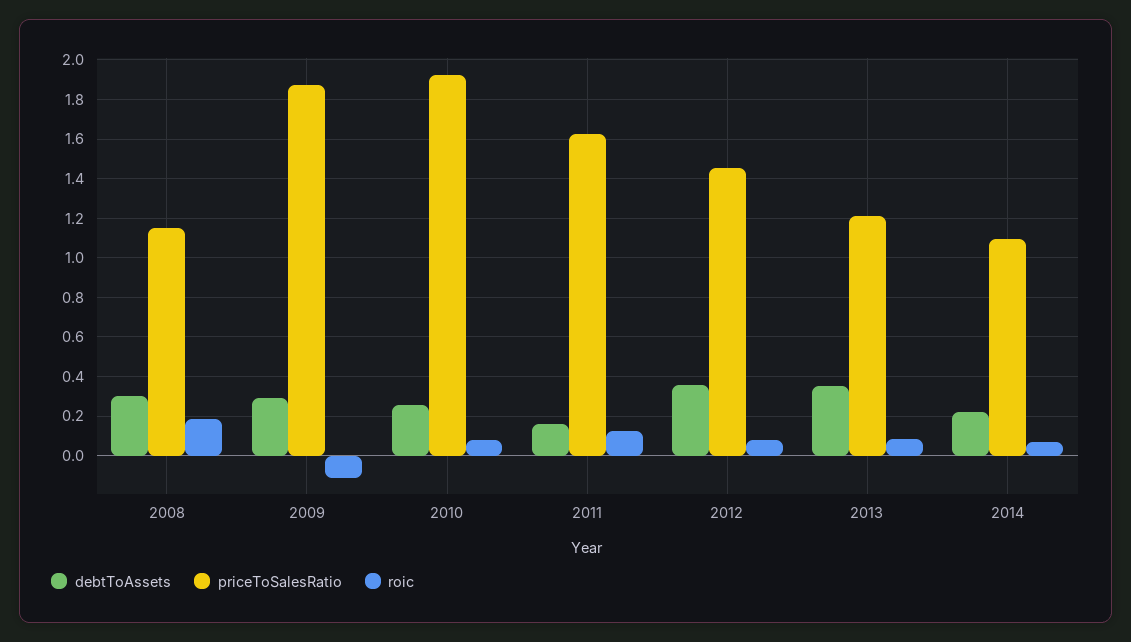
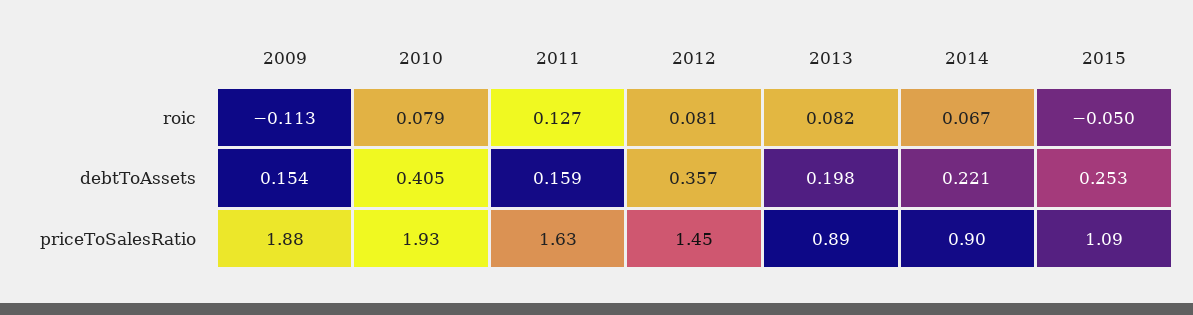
debtToAssets, 2008: 0.3 -> none
priceToSalesRatio, 2008: 1.15 -> none
roic, 2008: 0.2 -> none
debtToAssets, 2009: 0.3 -> 0.154
debtToAssets, 2010: 0.25 -> 0.405
debtToAssets, 2013: 0.35 -> 0.198
priceToSalesRatio, 2013: 1.2 -> 0.89
priceToSalesRatio, 2014: 1.1 -> 0.9
roic, 2015: none -> -0.05
debtToAssets, 2015: none -> 0.253
priceToSalesRatio, 2015: none -> 1.09

